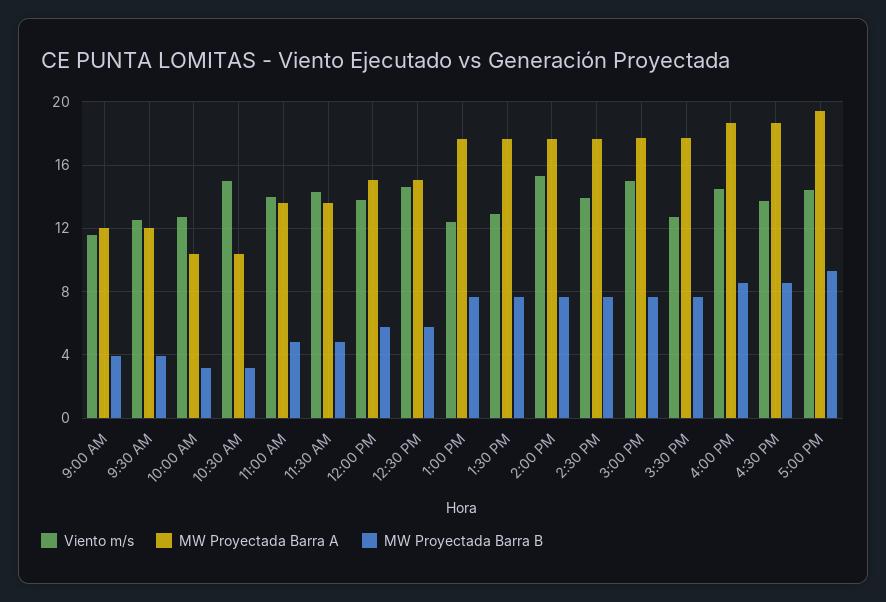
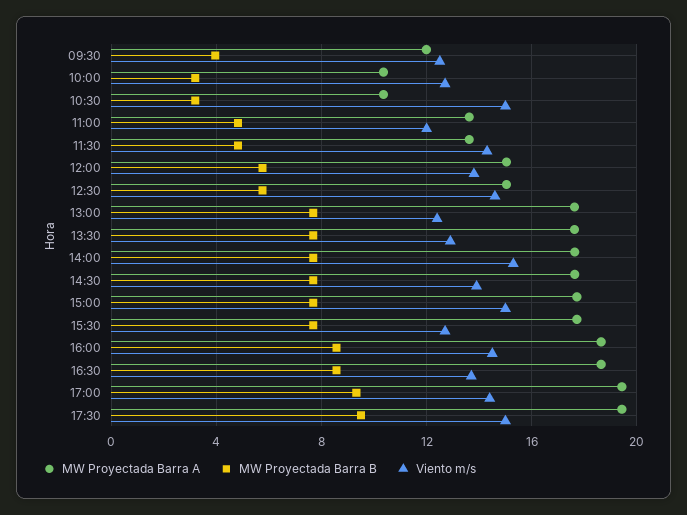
Viento m/s, 9:00 AM: 11.5 -> none
MW Proyectada Barra A, 9:00 AM: 12 -> none
MW Proyectada Barra B, 9:00 AM: 4 -> none
Viento m/s, 11:00 AM: 14 -> 12
MW Proyectada Barra A, 17:30: none -> 19.5
MW Proyectada Barra B, 17:30: none -> 9.5
Viento m/s, 17:30: none -> 15

